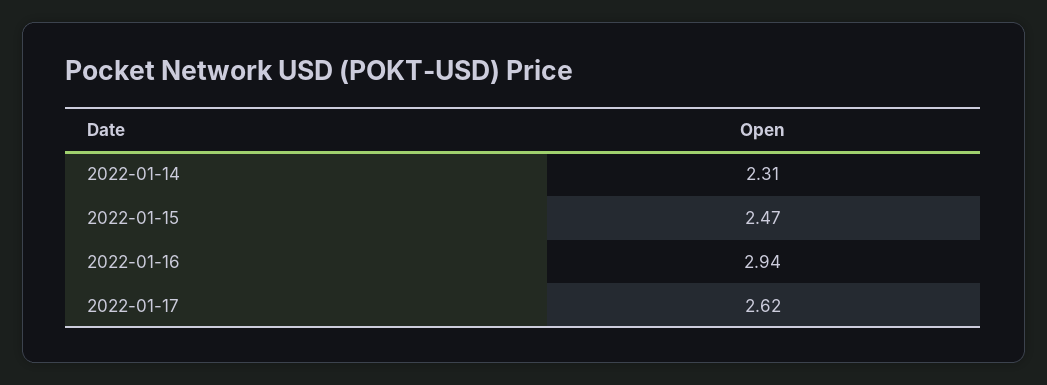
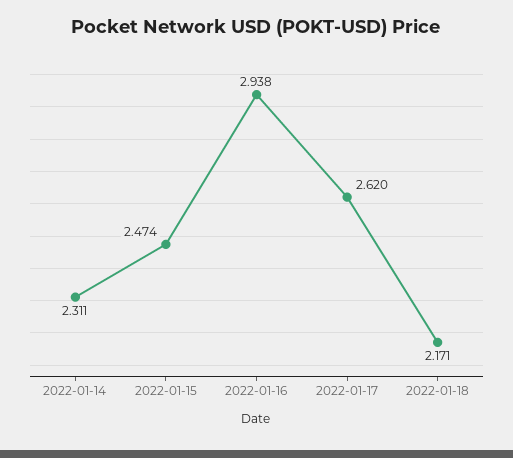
2022-01-18: none -> 2.171

